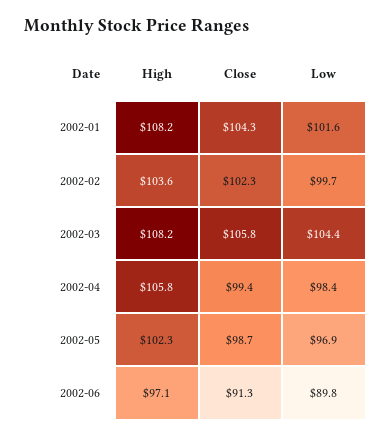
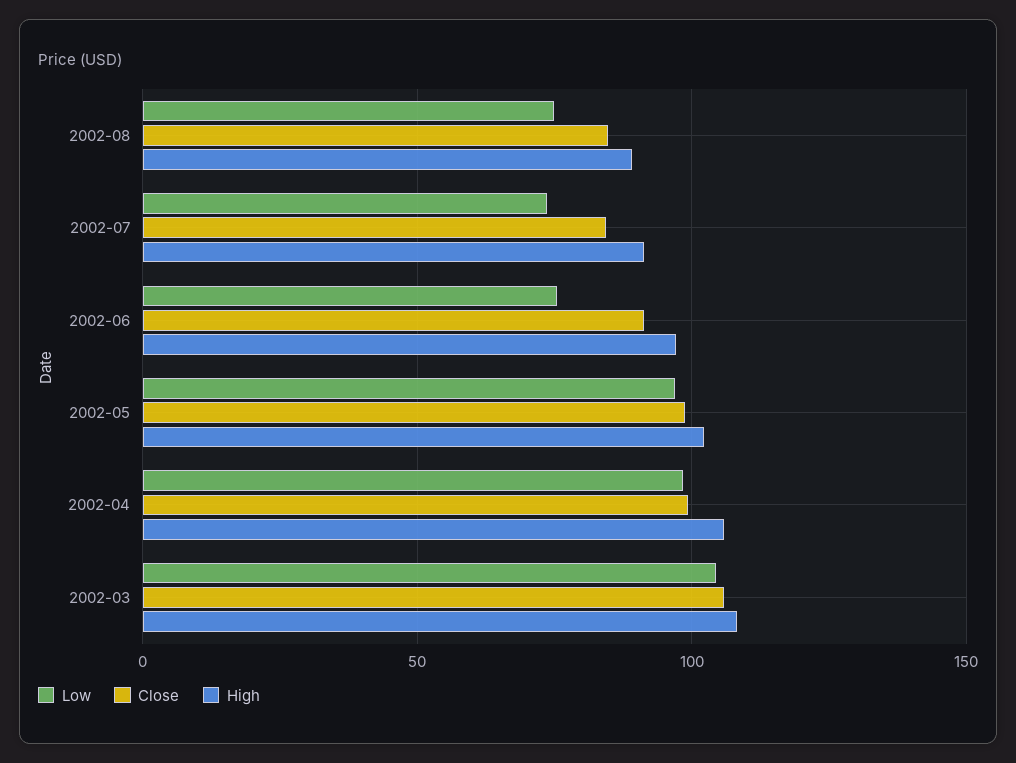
High, 2002-01: 108.2 -> none
Close, 2002-01: 104.3 -> none
Low, 2002-01: 101.6 -> none
High, 2002-02: 103.6 -> none
Close, 2002-02: 102.3 -> none
Low, 2002-02: 99.7 -> none
Low, 2002-06: 89.8 -> 75
Low, 2002-08: none -> 75
Close, 2002-08: none -> 85
High, 2002-08: none -> 90
Low, 2002-07: none -> 75
Close, 2002-07: none -> 85
High, 2002-07: none -> 90

